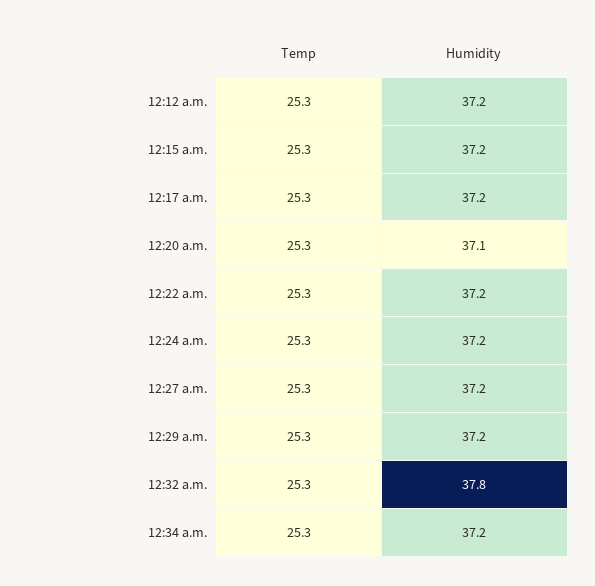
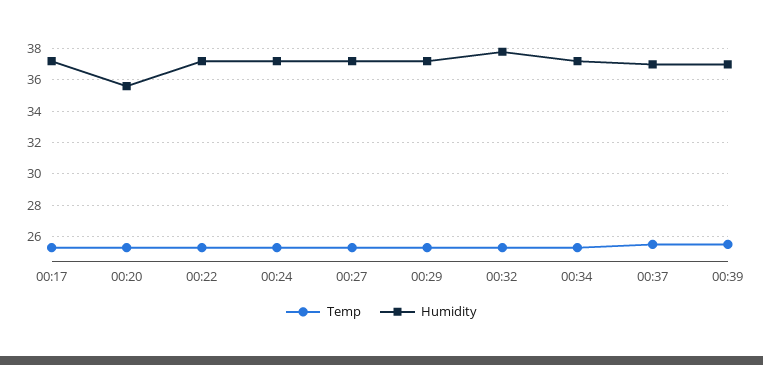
Temp, 12:12 a.m.: 25.3 -> none
Humidity, 12:12 a.m.: 37.2 -> none
Temp, 12:15 a.m.: 25.3 -> none
Humidity, 12:15 a.m.: 37.2 -> none
Humidity, 12:20 a.m.: 37.1 -> 35.5
Temp, 00:37: none -> 25.5
Humidity, 00:37: none -> 37
Temp, 00:39: none -> 25.5
Humidity, 00:39: none -> 37

